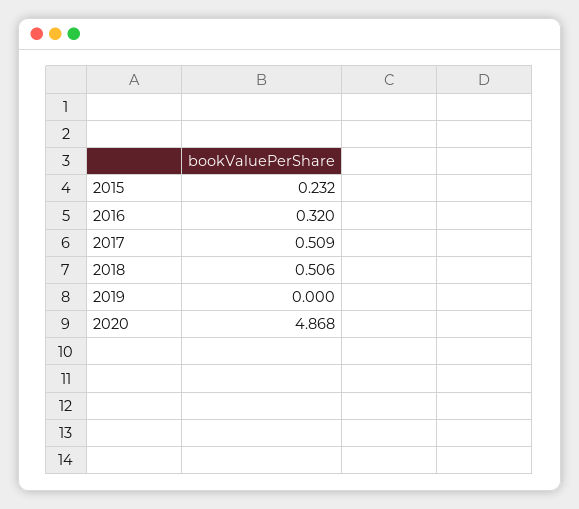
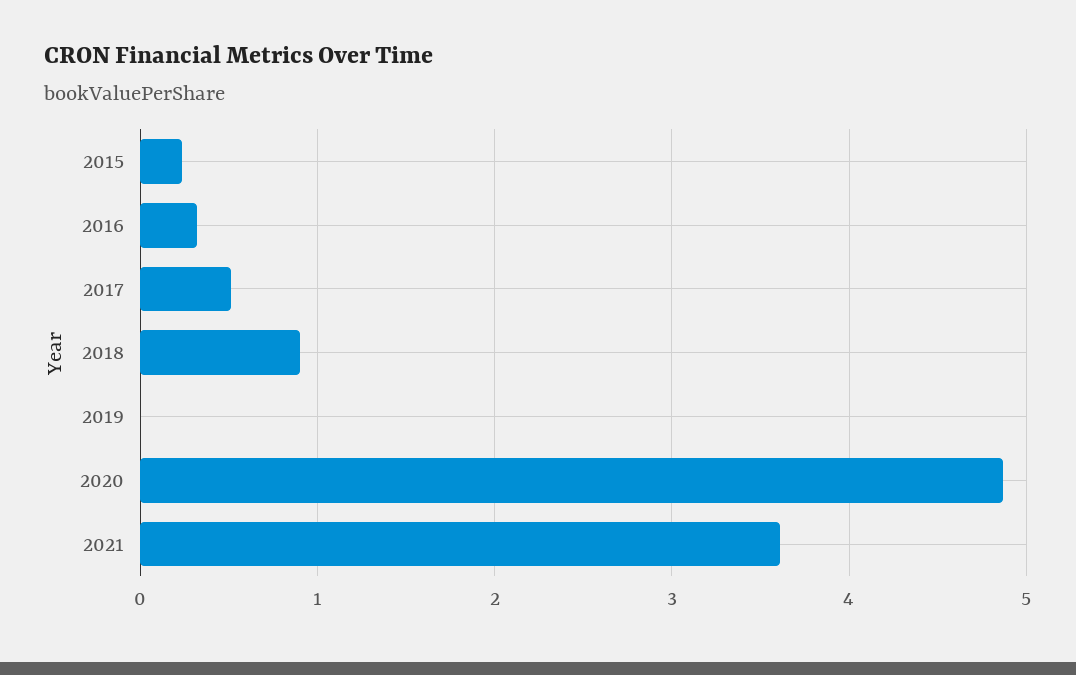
2018: 0.506 -> 0.9
2021: none -> 3.6

